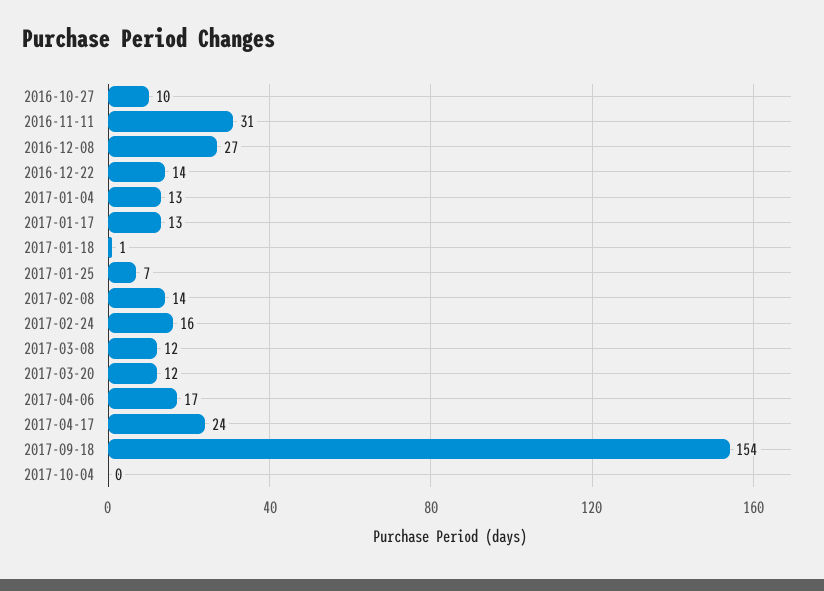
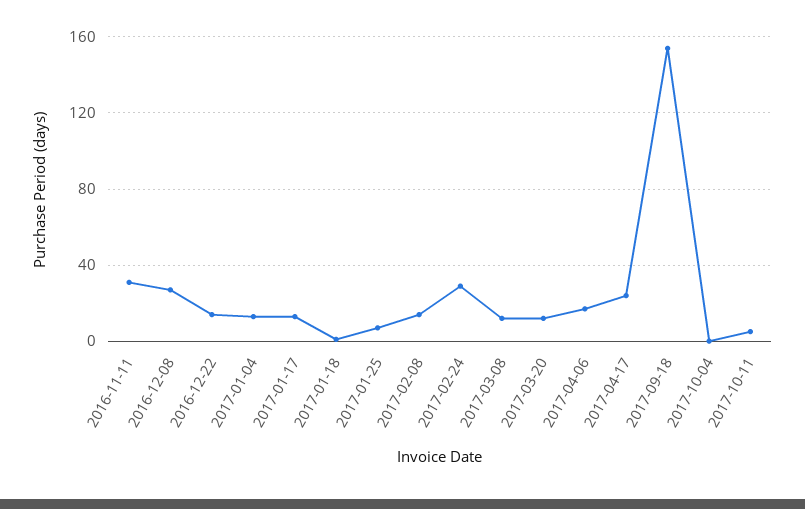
2016-10-27: 10 -> none
2017-02-24: 16 -> 30
2017-10-11: none -> 5

